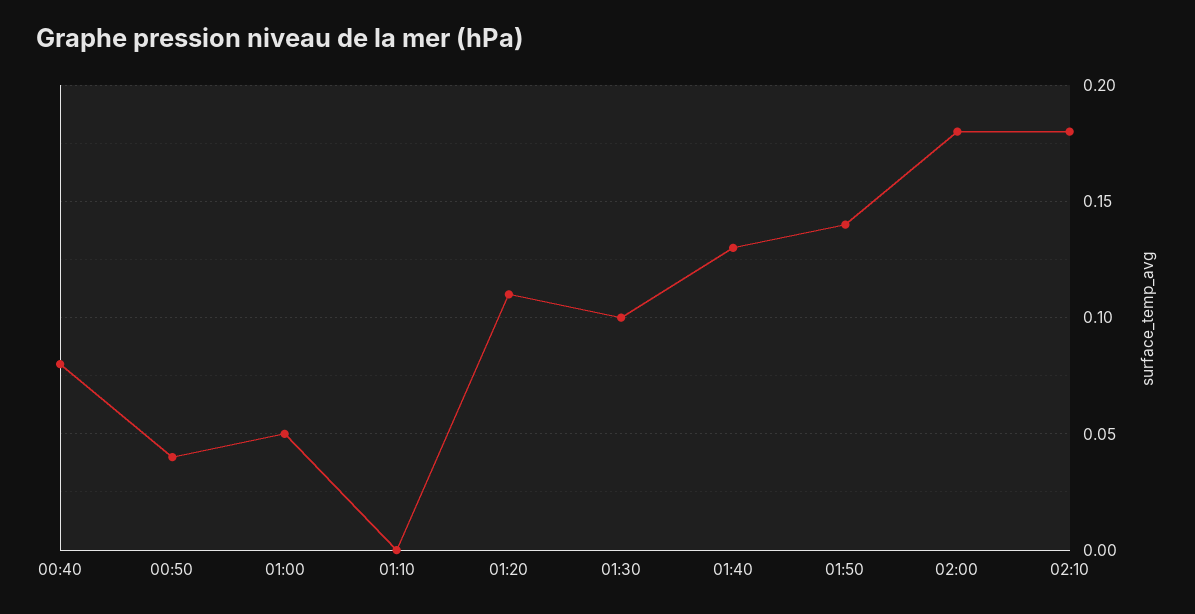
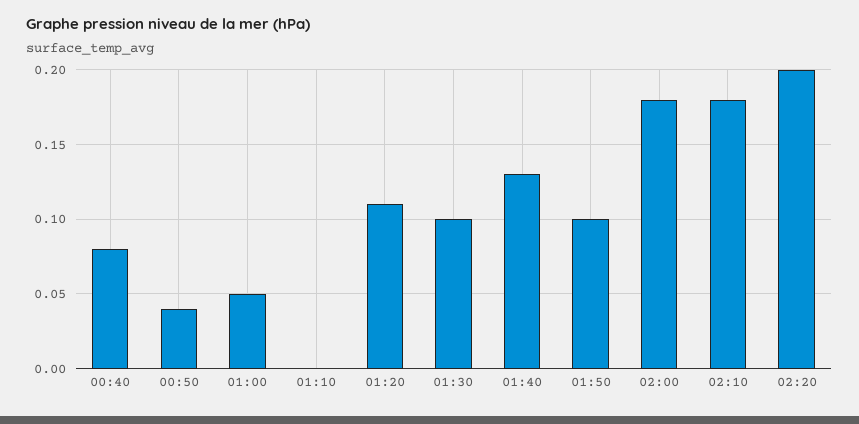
01:50: 0.14 -> 0.1
02:20: none -> 0.2

